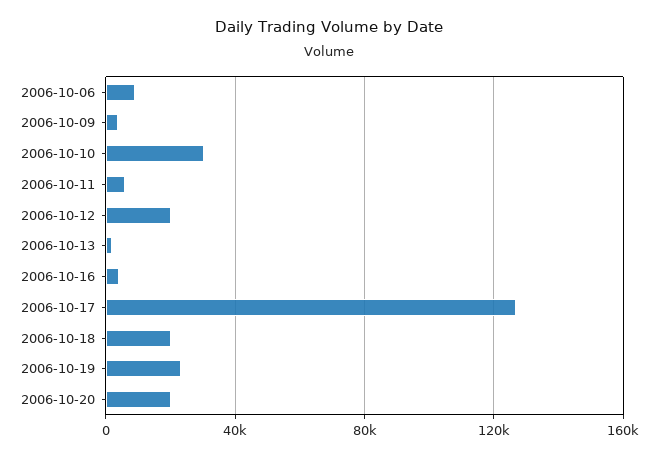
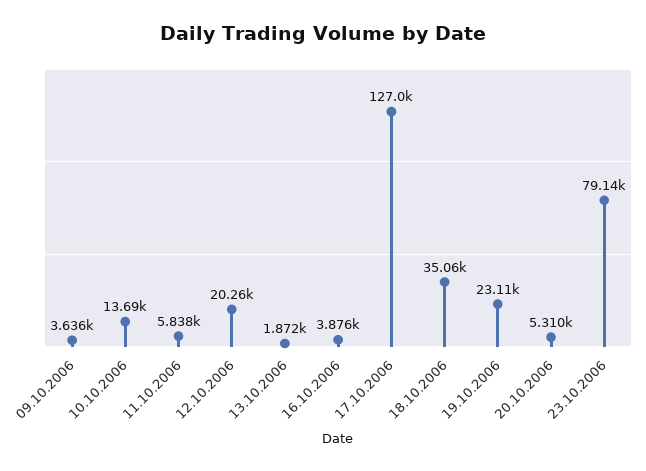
2006-10-06: 10000 -> none
2006-10-10: 30000 -> 13690
2006-10-18: 20000 -> 35060
2006-10-20: 20000 -> 5310
23.10.2006: none -> 79140

